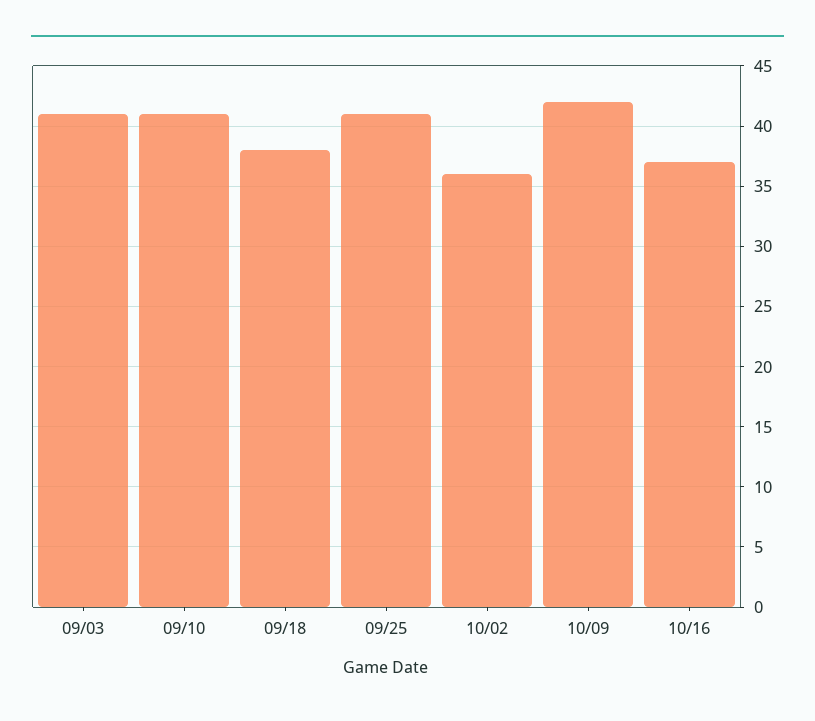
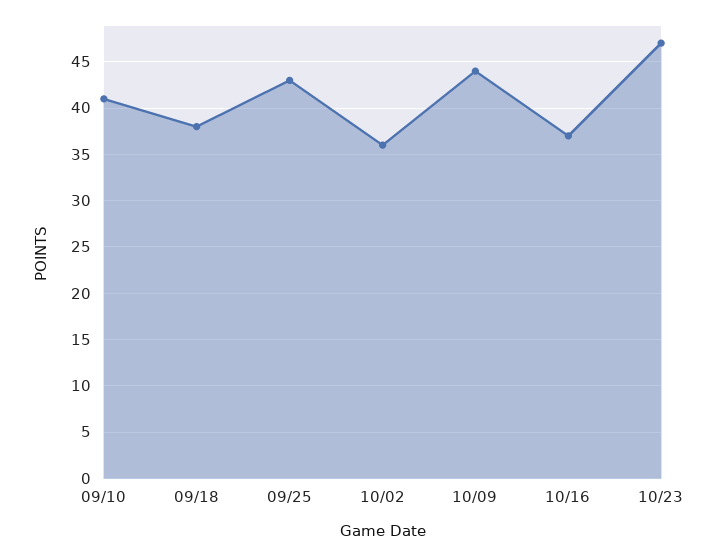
09/03: 41 -> none
09/25: 41 -> 43
10/09: 42 -> 44
10/23: none -> 47

